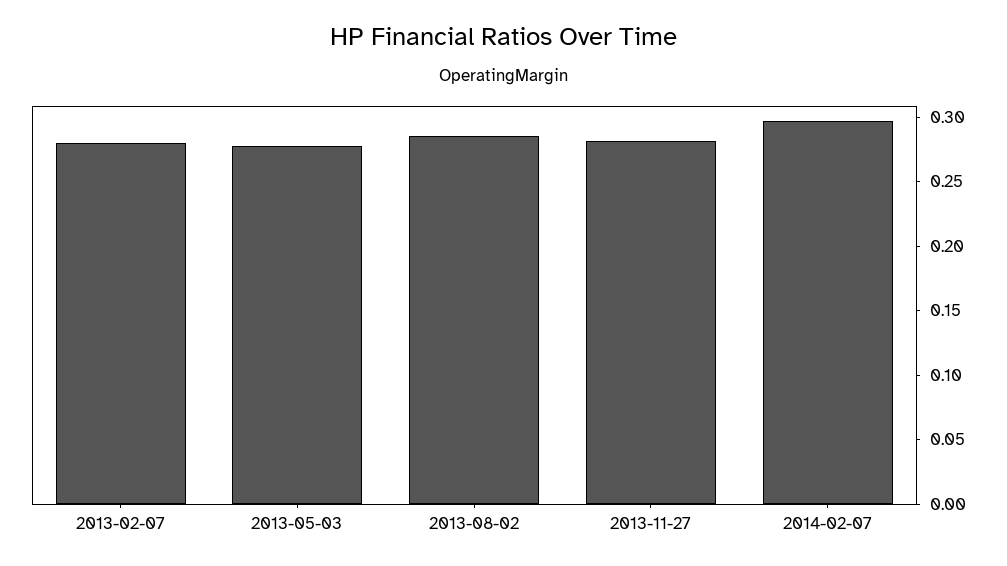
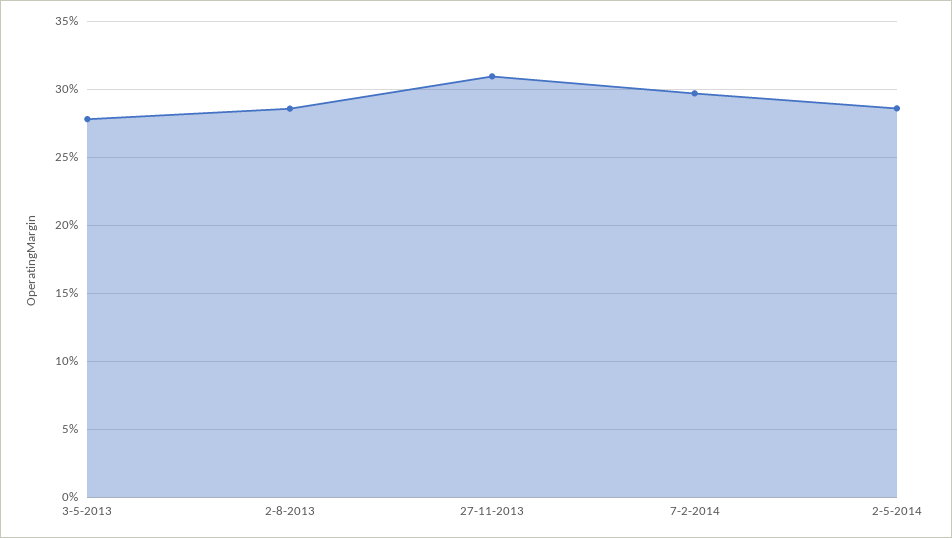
2013-02-07: 0.28 -> none
2013-11-27: 0.28 -> 0.31
2-5-2014: none -> 0.285

